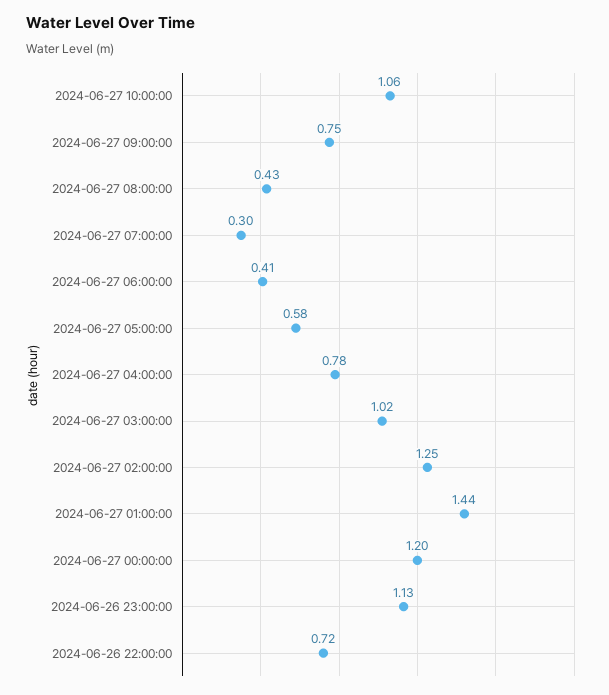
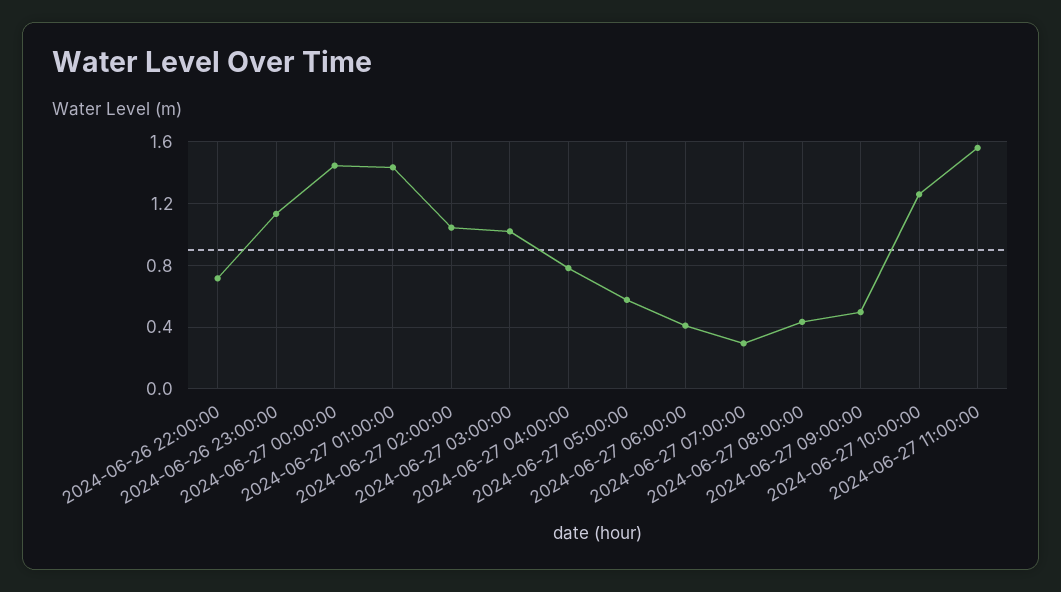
2024-06-27 10:00:00: 1.06 -> 1.25
2024-06-27 09:00:00: 0.75 -> 0.5
2024-06-27 02:00:00: 1.25 -> 1.05
2024-06-27 00:00:00: 1.2 -> 1.45
2024-06-27 11:00:00: none -> 1.55

